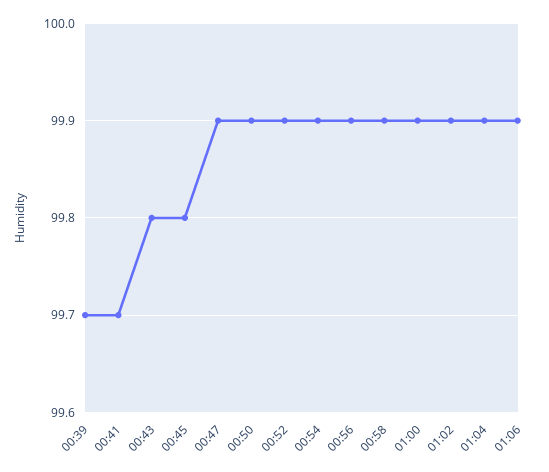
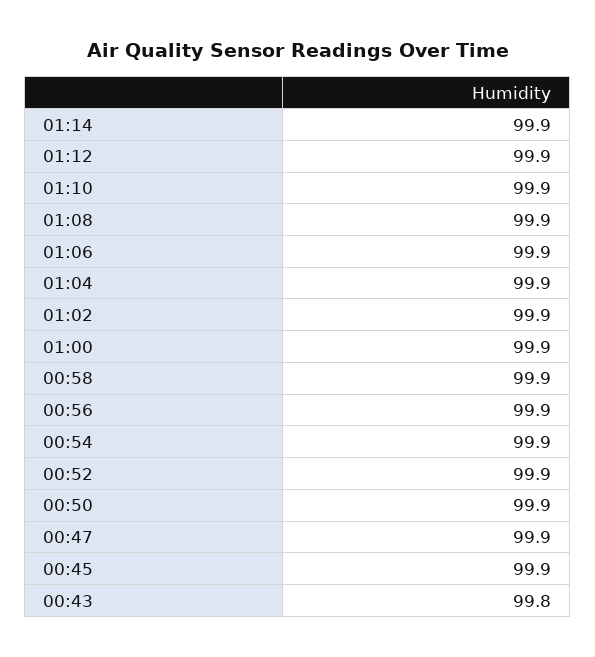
00:39: 99.7 -> none
00:41: 99.7 -> none
00:45: 99.8 -> 99.9
01:14: none -> 99.9
01:12: none -> 99.9
01:10: none -> 99.9
01:08: none -> 99.9

